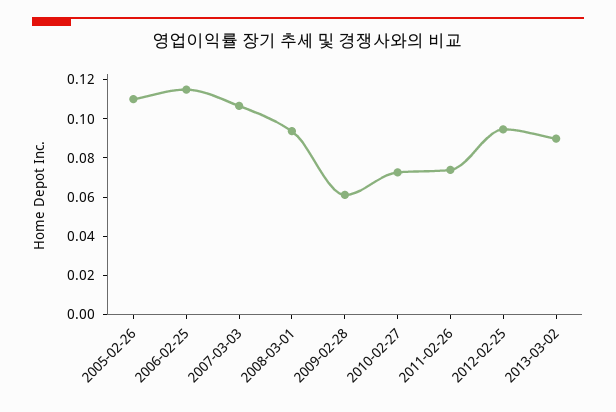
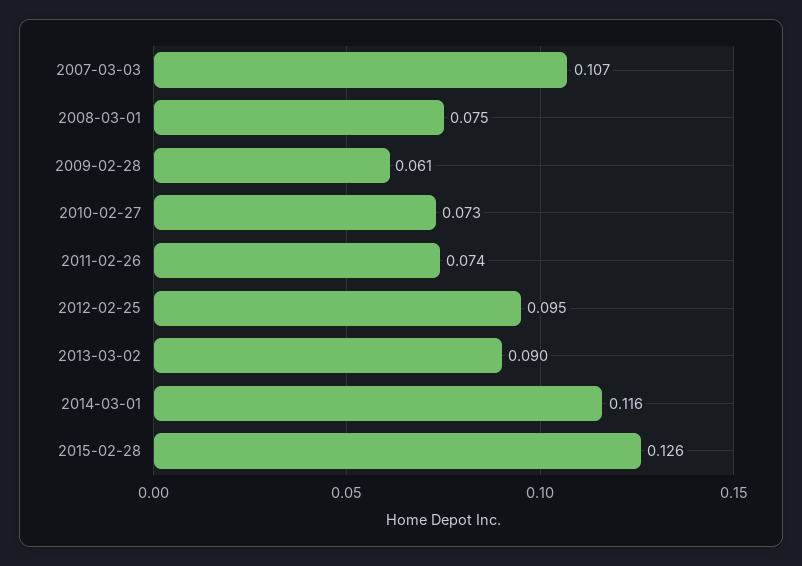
2005-02-26: 0.11 -> none
2006-02-25: 0.115 -> none
2008-03-01: 0.095 -> 0.075
2014-03-01: none -> 0.116
2015-02-28: none -> 0.126

